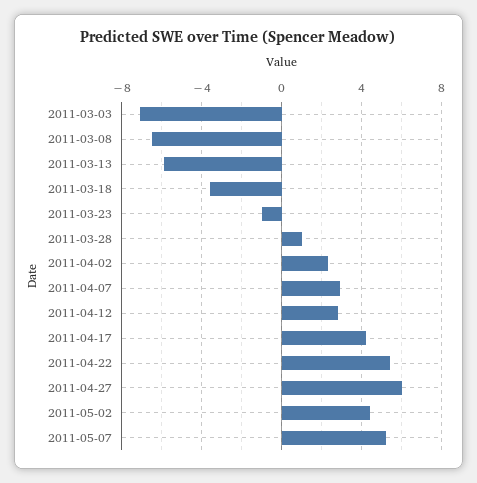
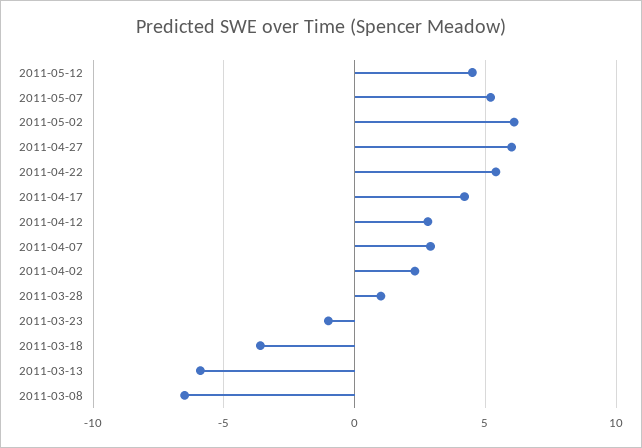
2011-03-03: -7 -> none
2011-05-02: 4.5 -> 6
2011-05-12: none -> 4.5

